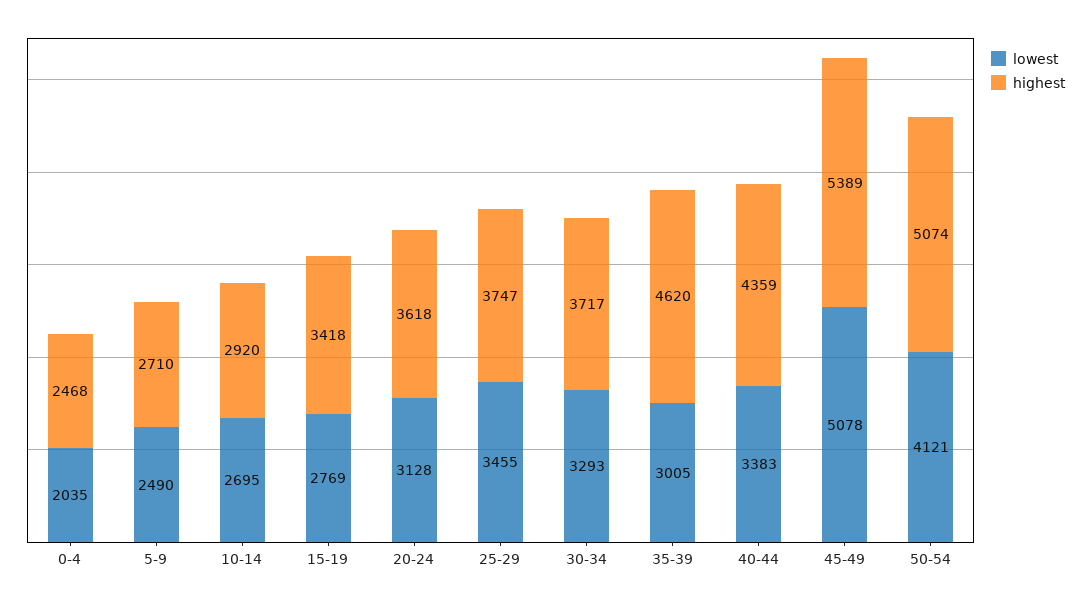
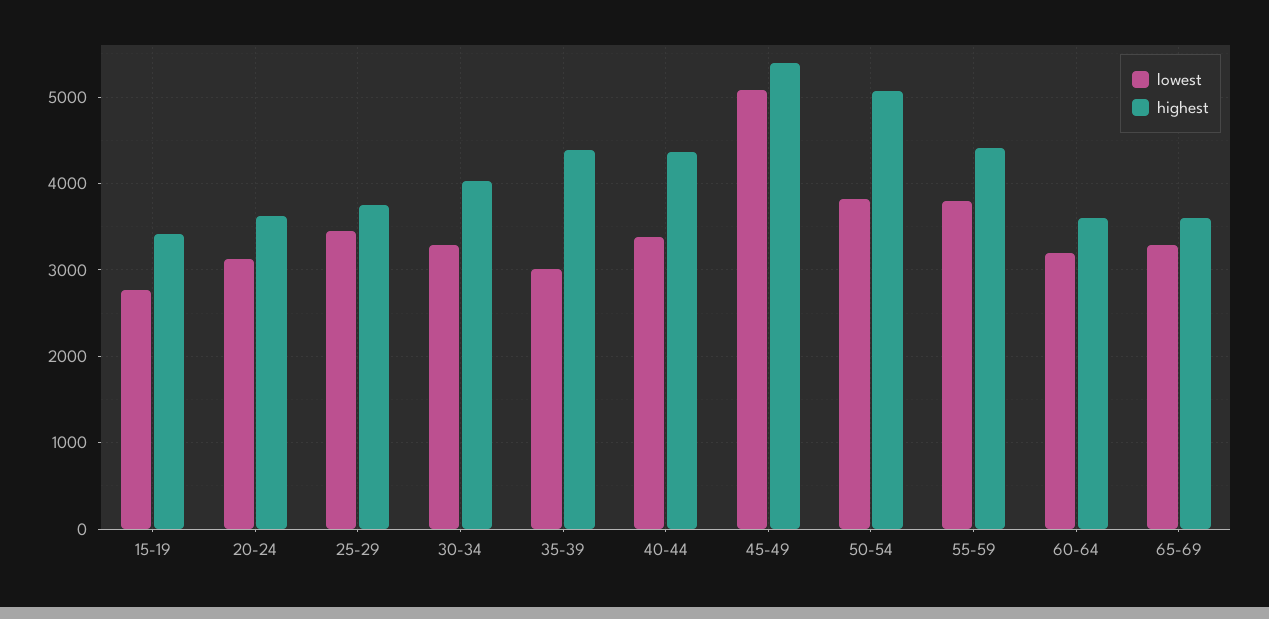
lowest, 0-4: 2035 -> none
highest, 0-4: 2468 -> none
lowest, 5-9: 2490 -> none
highest, 5-9: 2710 -> none
lowest, 10-14: 2695 -> none
highest, 10-14: 2920 -> none
highest, 30-34: 3717 -> 4000
highest, 35-39: 4620 -> 4400
lowest, 50-54: 4121 -> 3800
lowest, 55-59: none -> 3800
highest, 55-59: none -> 4400
lowest, 60-64: none -> 3200
highest, 60-64: none -> 3600
lowest, 65-69: none -> 3300
highest, 65-69: none -> 3600

